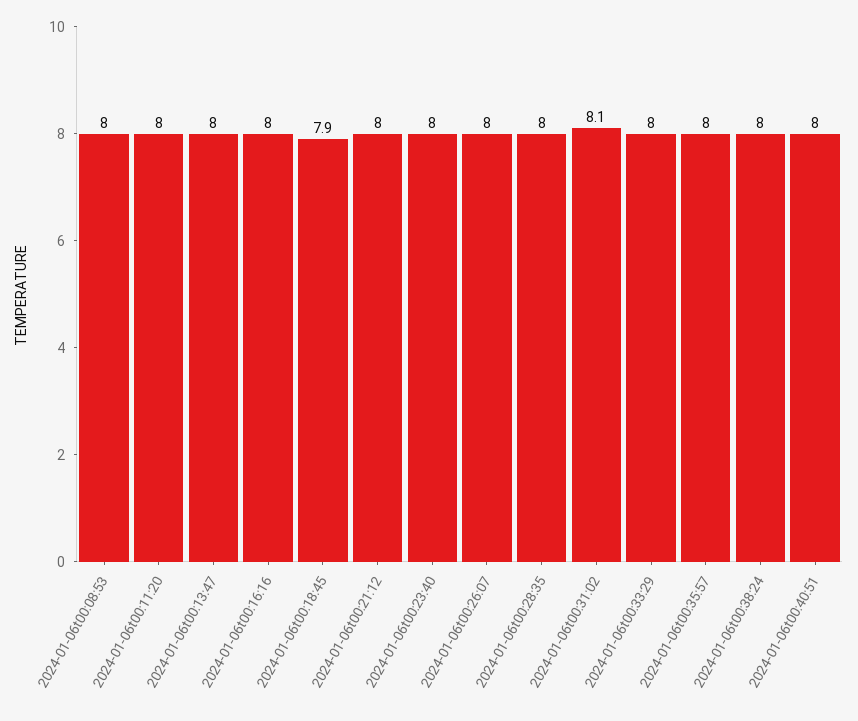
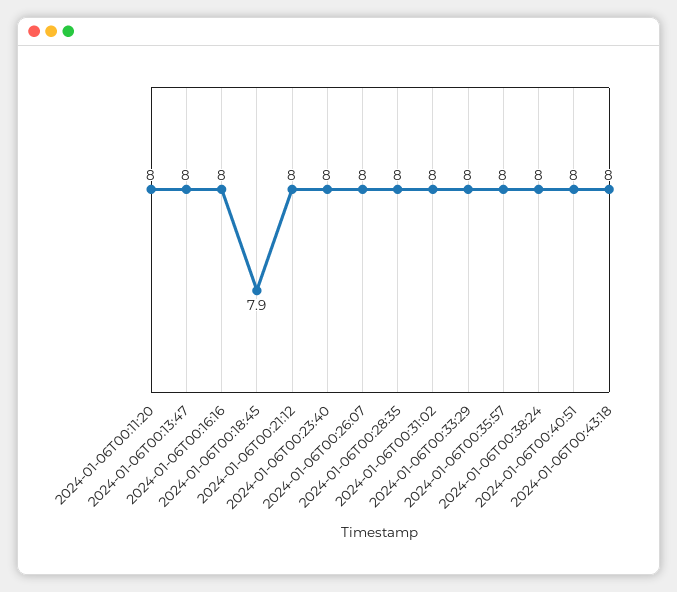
2024-01-06t00:08:53: 8 -> none
2024-01-06t00:31:02: 8.1 -> 8
2024-01-06T00:43:18: none -> 8

